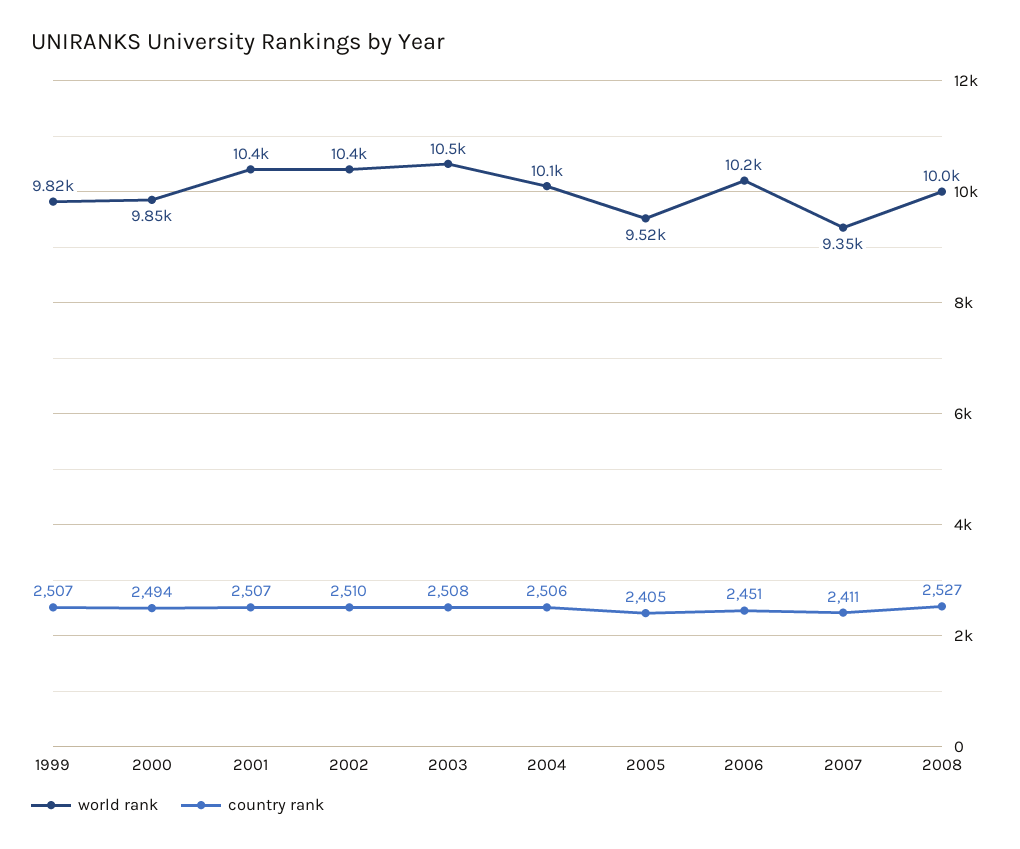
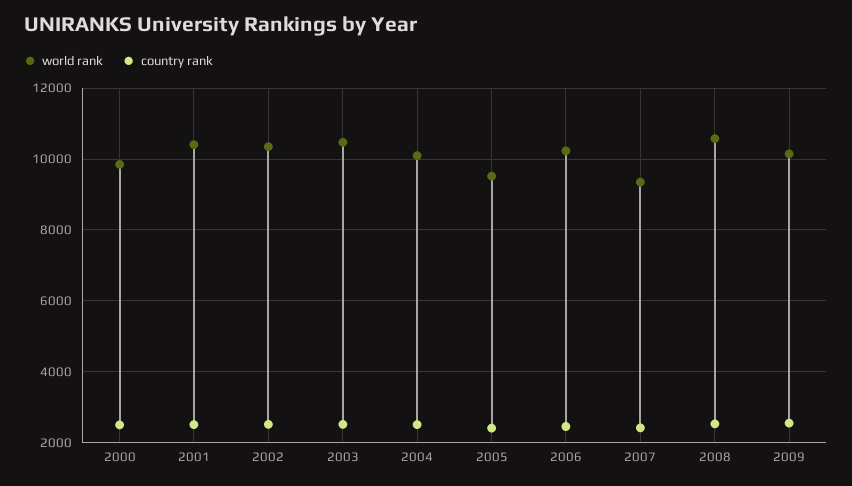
world rank, 1999: 9820 -> none
country rank, 1999: 2507 -> none
world rank, 2008: 10000 -> 10600
world rank, 2009: none -> 10200
country rank, 2009: none -> 2600

